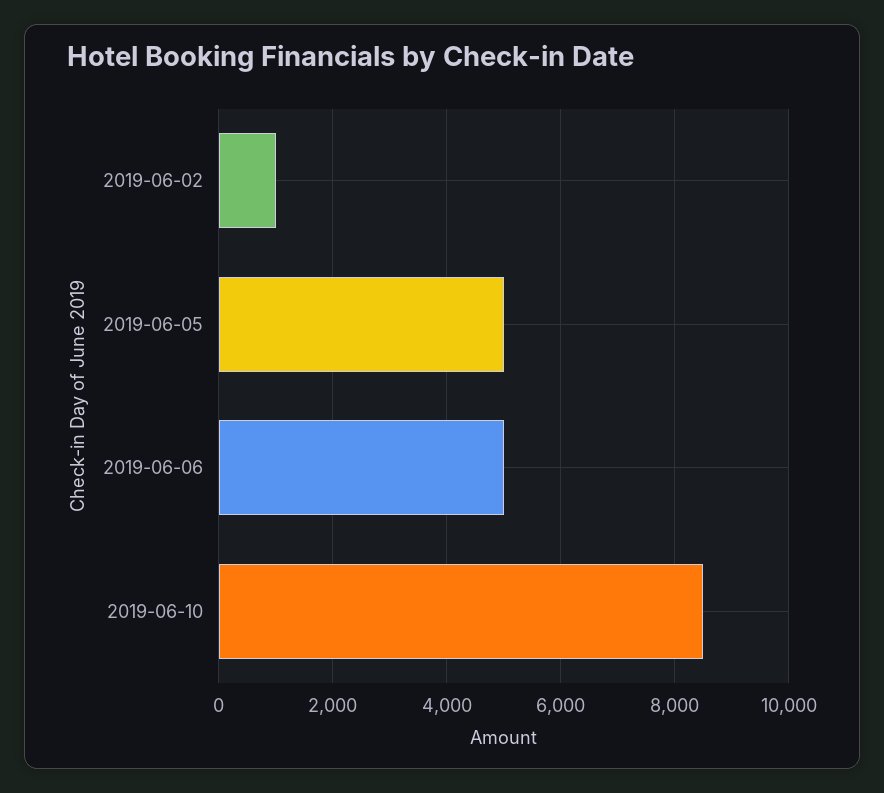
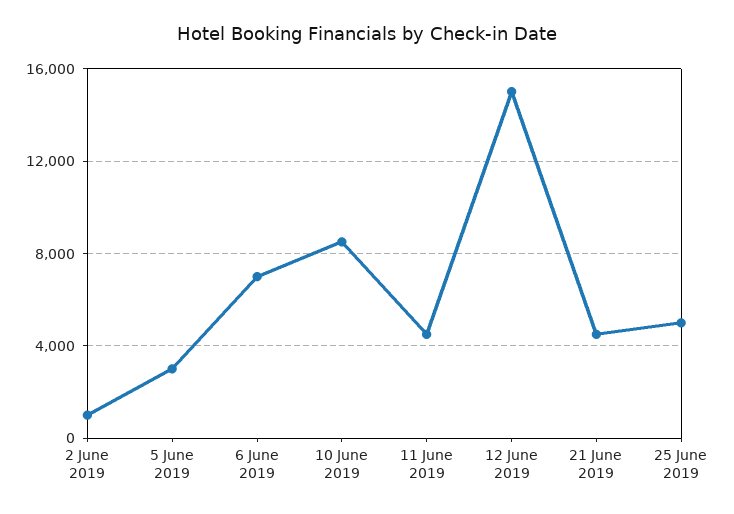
2019-06-05: 5000 -> 3000
2019-06-06: 5000 -> 7000
11 June 2019: none -> 4500
12 June 2019: none -> 15000
21 June 2019: none -> 4500
25 June 2019: none -> 5000

